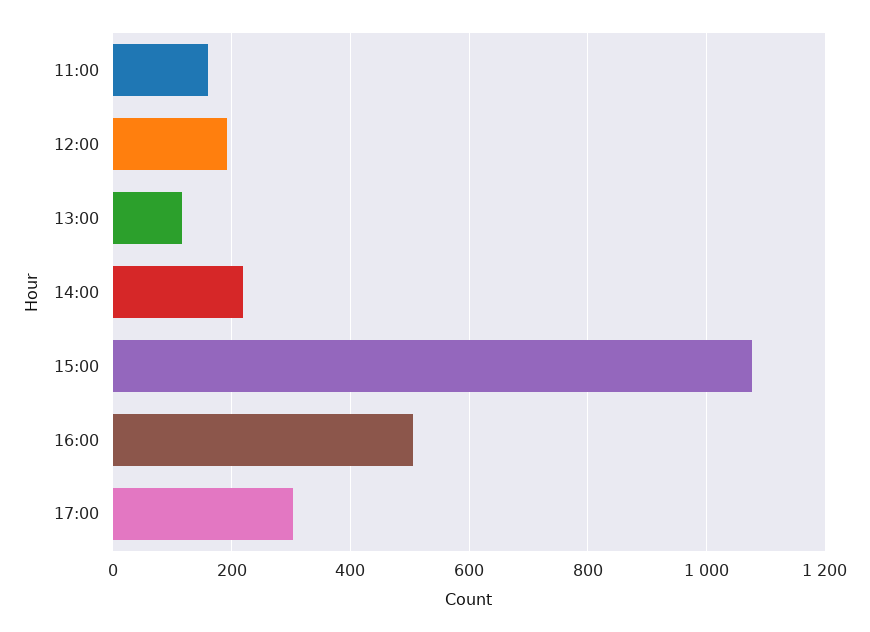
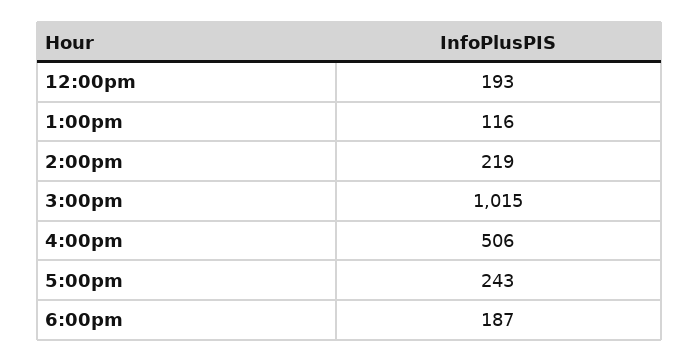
11:00: 160 -> none
15:00: 1080 -> 1015
17:00: 300 -> 243
6:00pm: none -> 187

